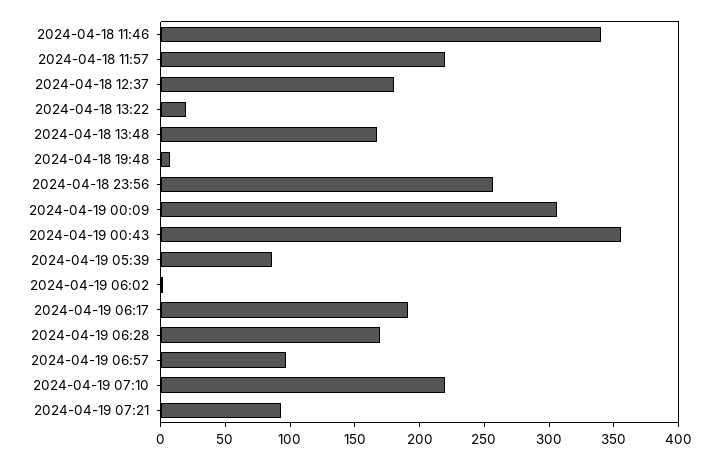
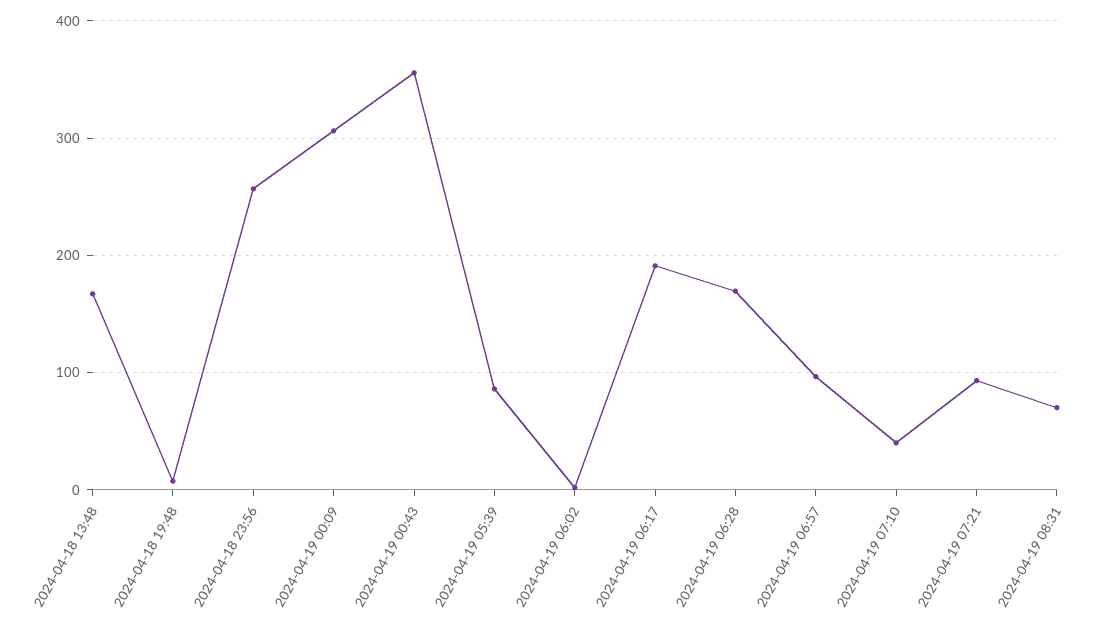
2024-04-18 11:46: 340 -> none
2024-04-18 11:57: 220 -> none
2024-04-18 12:37: 180 -> none
2024-04-18 13:22: 20 -> none
2024-04-19 07:10: 220 -> 40
2024-04-19 08:31: none -> 70

